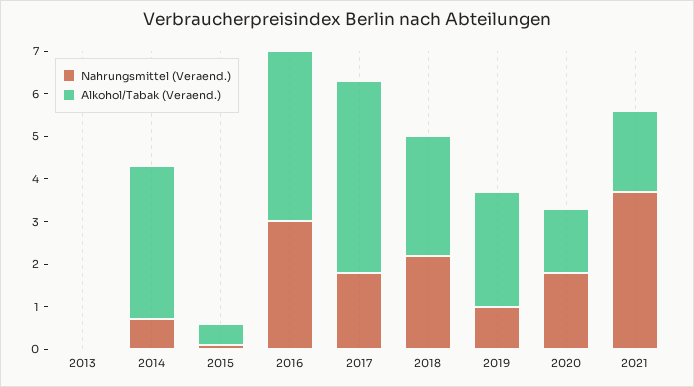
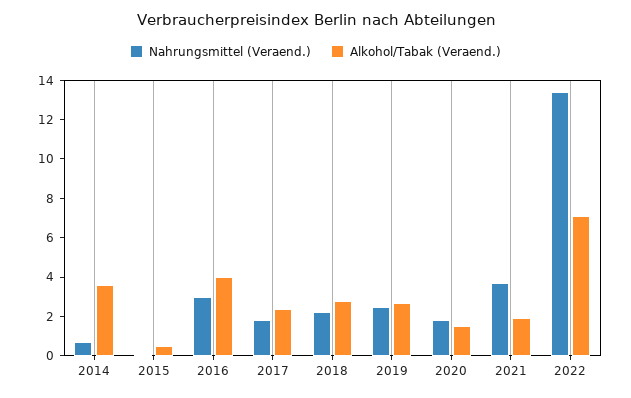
Nahrungsmittel (Veraend.), 2013: 0 -> none
Alkohol/Tabak (Veraend.), 2013: 0 -> none
Alkohol/Tabak (Veraend.), 2017: 4.5 -> 2.5
Nahrungsmittel (Veraend.), 2019: 1 -> 2.5
Nahrungsmittel (Veraend.), 2022: none -> 13.5
Alkohol/Tabak (Veraend.), 2022: none -> 7

